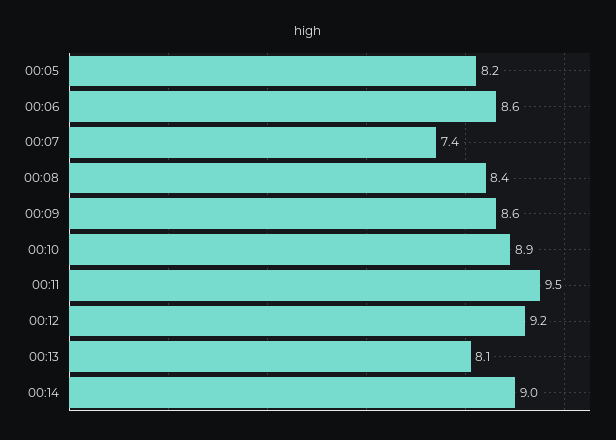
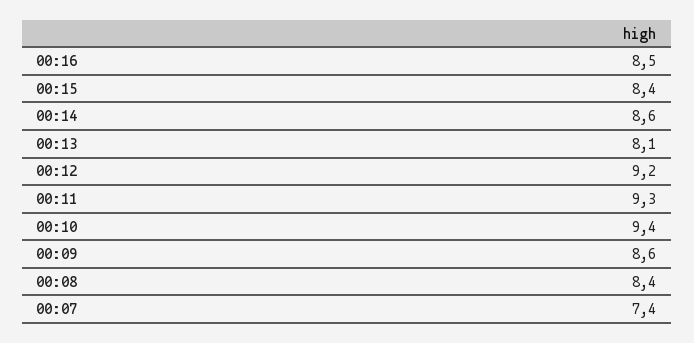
00:05: 8.2 -> none
00:06: 8.6 -> none
00:10: 8.9 -> 9.4
00:11: 9.5 -> 9.3
00:14: 9 -> 8.6
00:16: none -> 8.5
00:15: none -> 8.4

